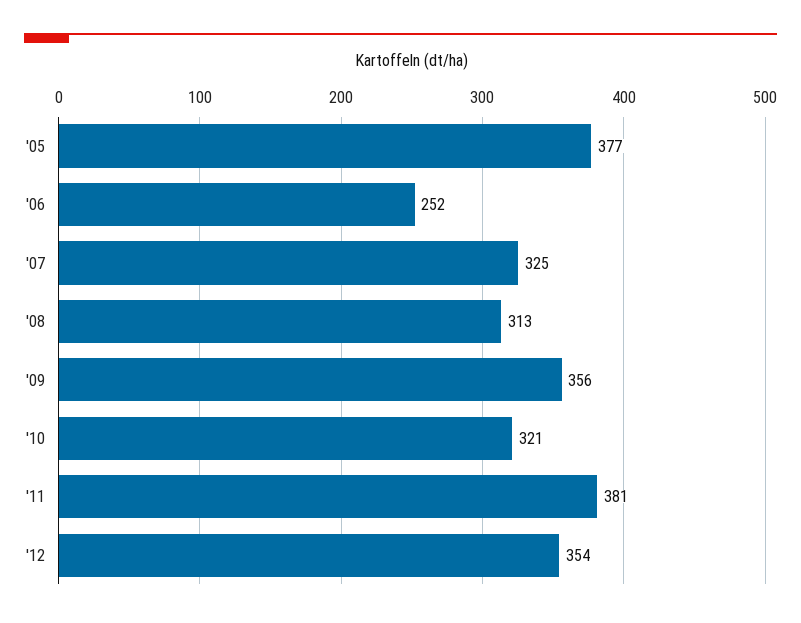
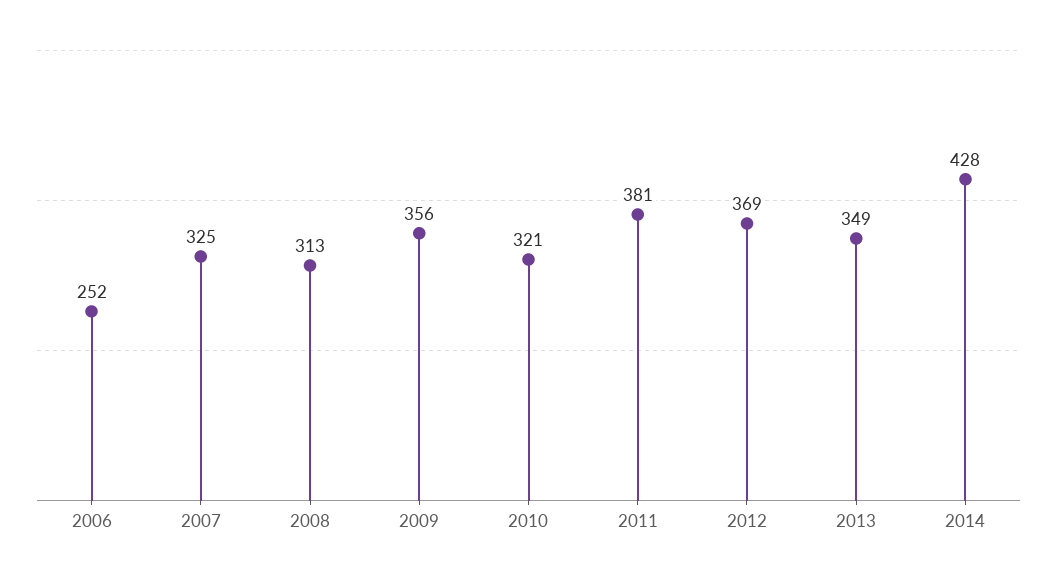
'05: 377 -> none
'12: 354 -> 369
2013: none -> 349
2014: none -> 428

